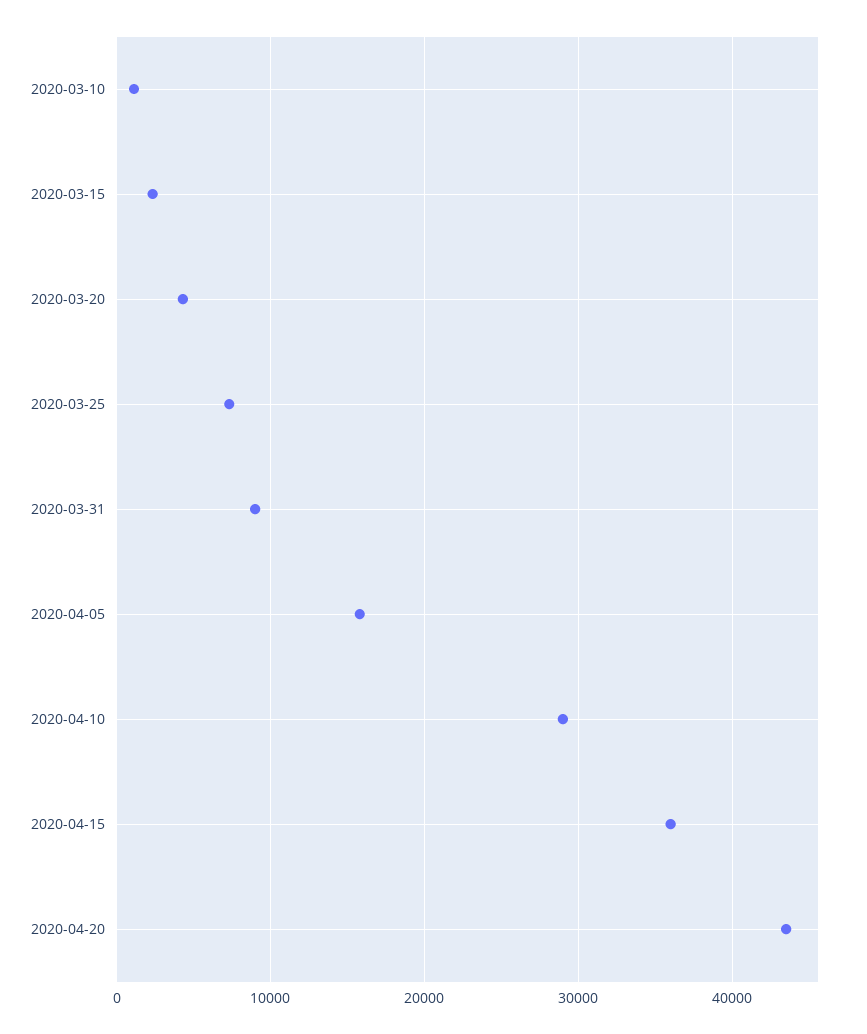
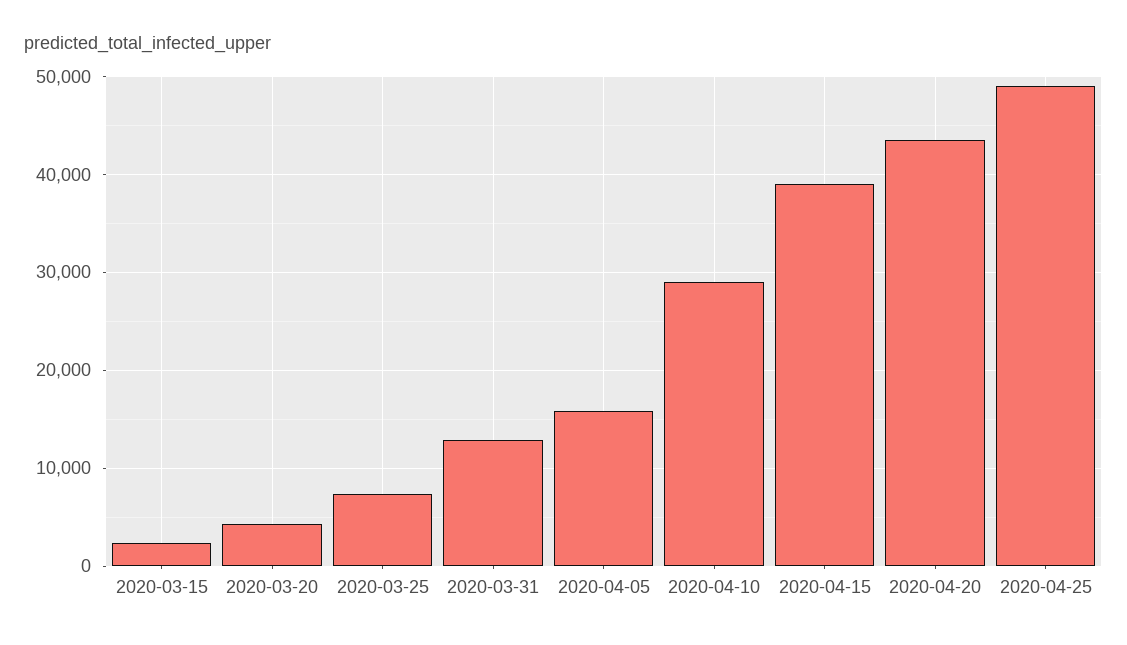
2020-03-10: 1000 -> none
2020-03-31: 9000 -> 13000
2020-04-15: 36000 -> 39000
2020-04-25: none -> 49000

